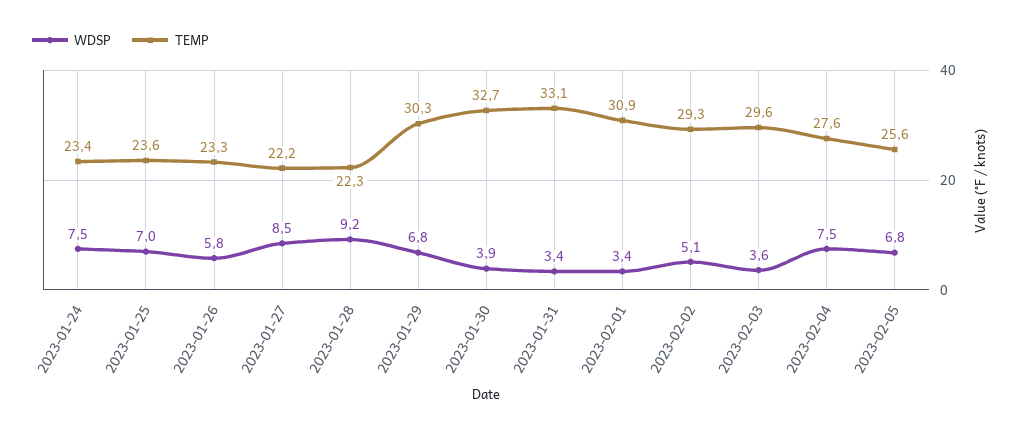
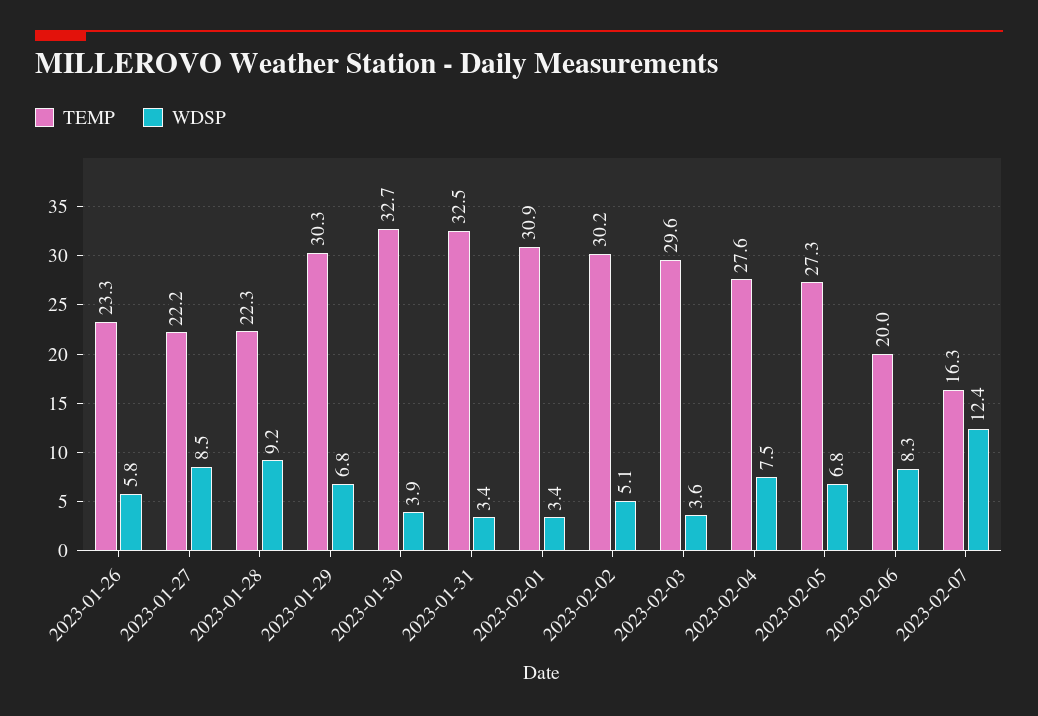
WDSP, 2023-01-24: 7.5 -> none
TEMP, 2023-01-24: 23.4 -> none
WDSP, 2023-01-25: 7 -> none
TEMP, 2023-01-25: 23.6 -> none
TEMP, 2023-01-31: 33.1 -> 32.5
TEMP, 2023-02-02: 29.3 -> 30.2
TEMP, 2023-02-05: 25.6 -> 27.3
TEMP, 2023-02-06: none -> 20
WDSP, 2023-02-06: none -> 8.3
TEMP, 2023-02-07: none -> 16.3
WDSP, 2023-02-07: none -> 12.4

